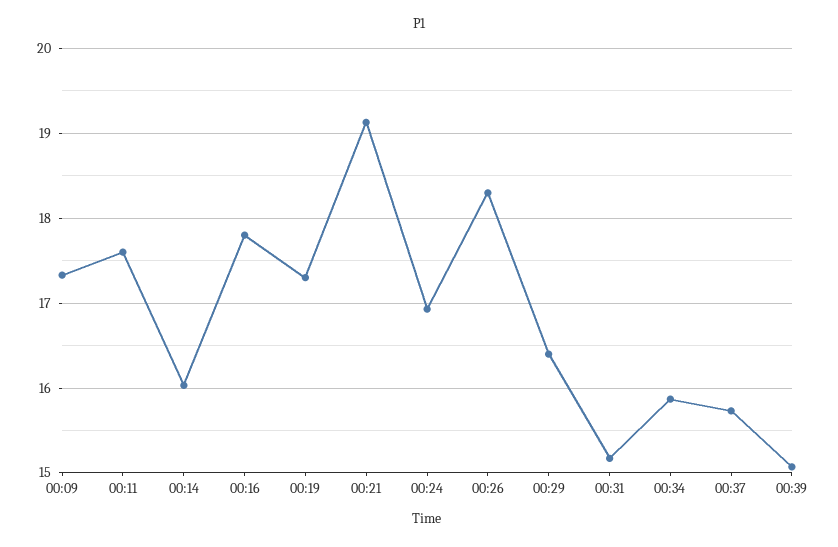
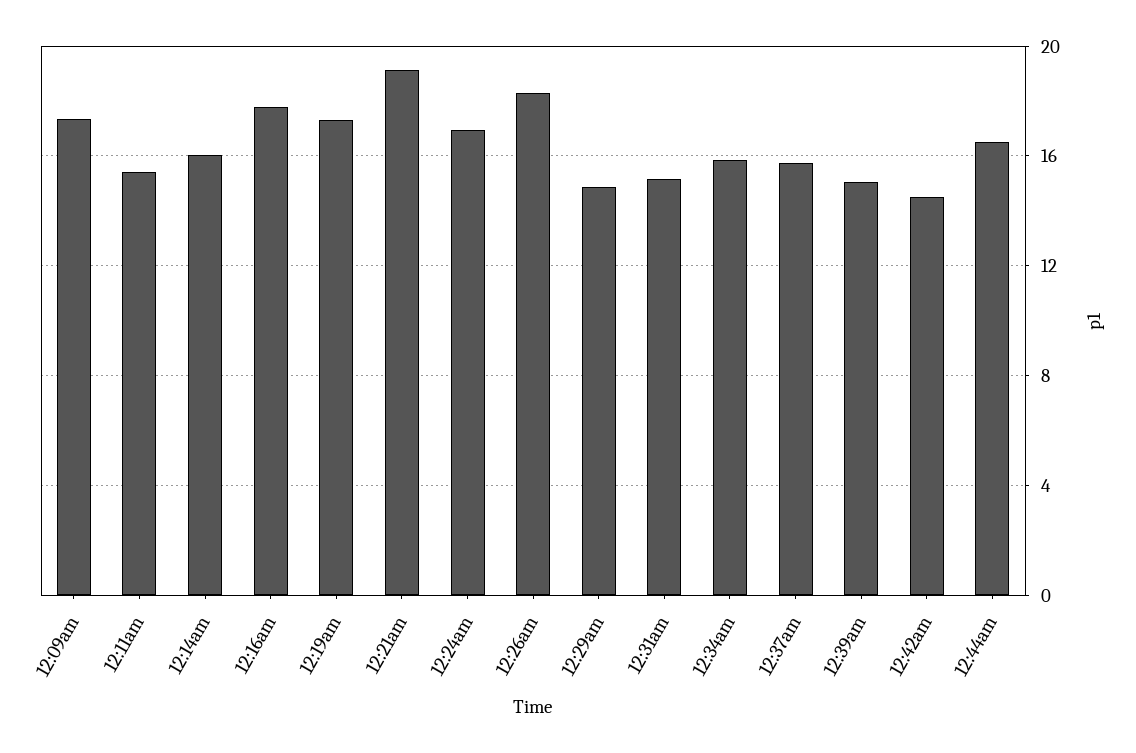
00:11: 17.6 -> 15.5
00:29: 16.4 -> 15
12:42am: none -> 14.5
12:44am: none -> 16.5

